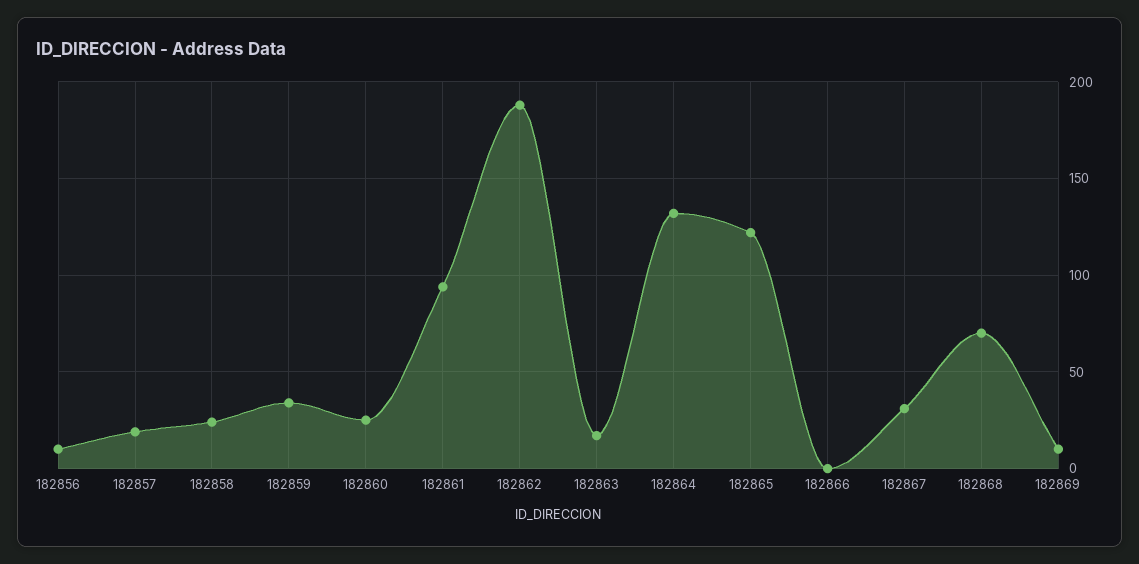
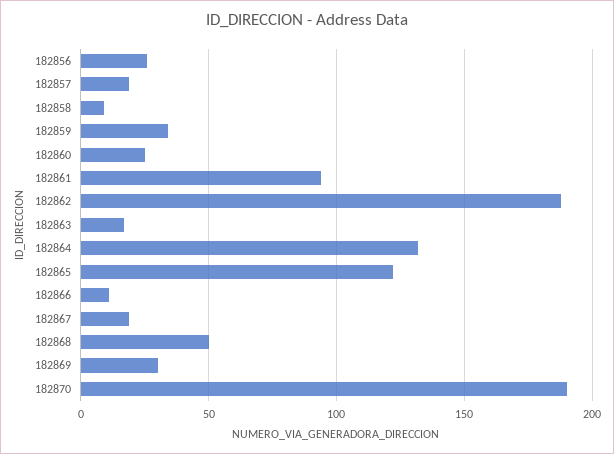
182856: 10 -> 25
182858: 25 -> 10
182866: 0 -> 10
182867: 30 -> 20
182868: 70 -> 50
182869: 10 -> 30
182870: none -> 190

